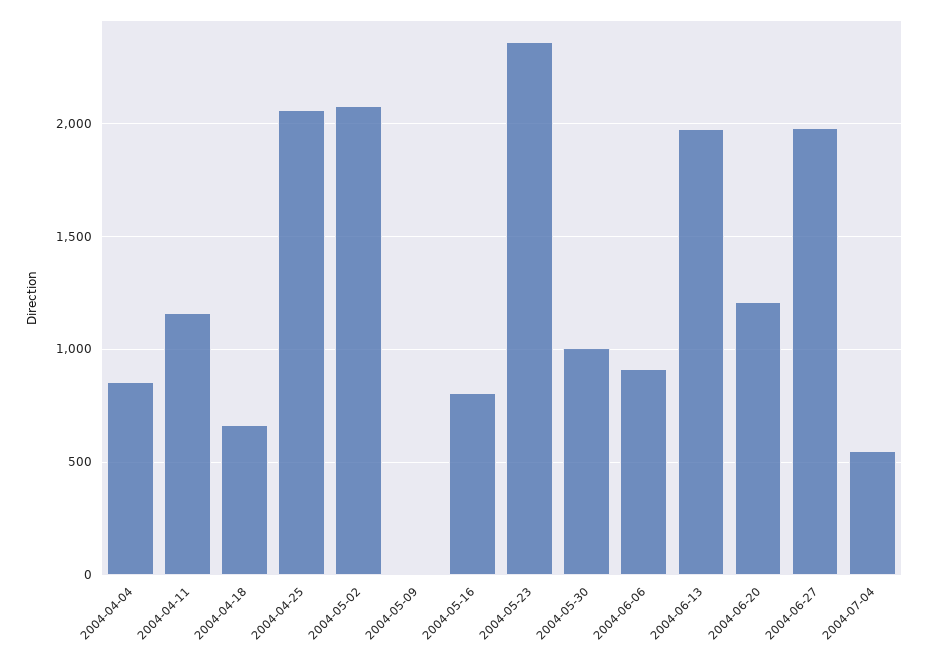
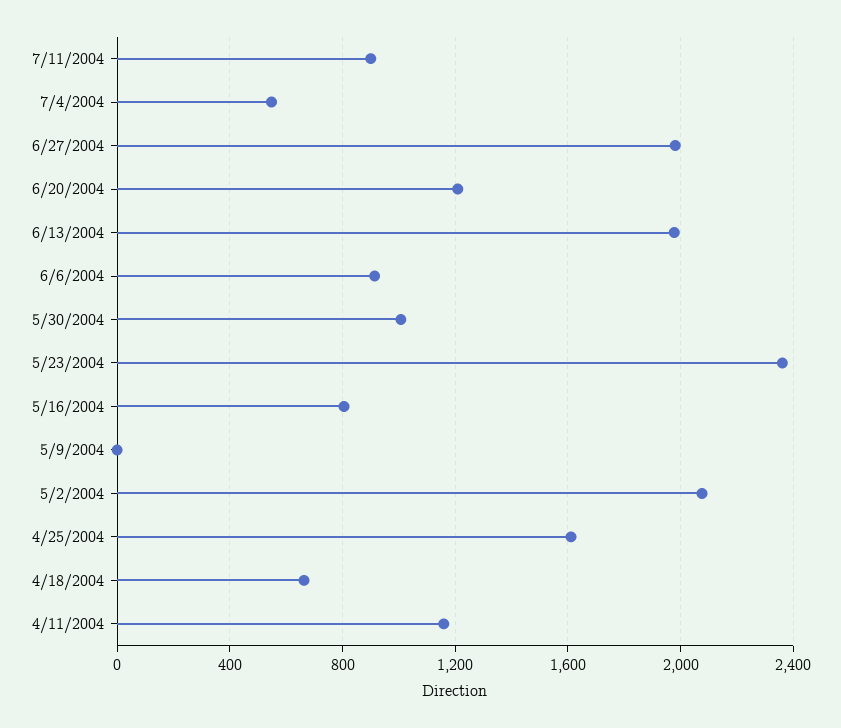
2004-04-04: 850 -> none
2004-04-25: 2050 -> 1600
7/11/2004: none -> 900

